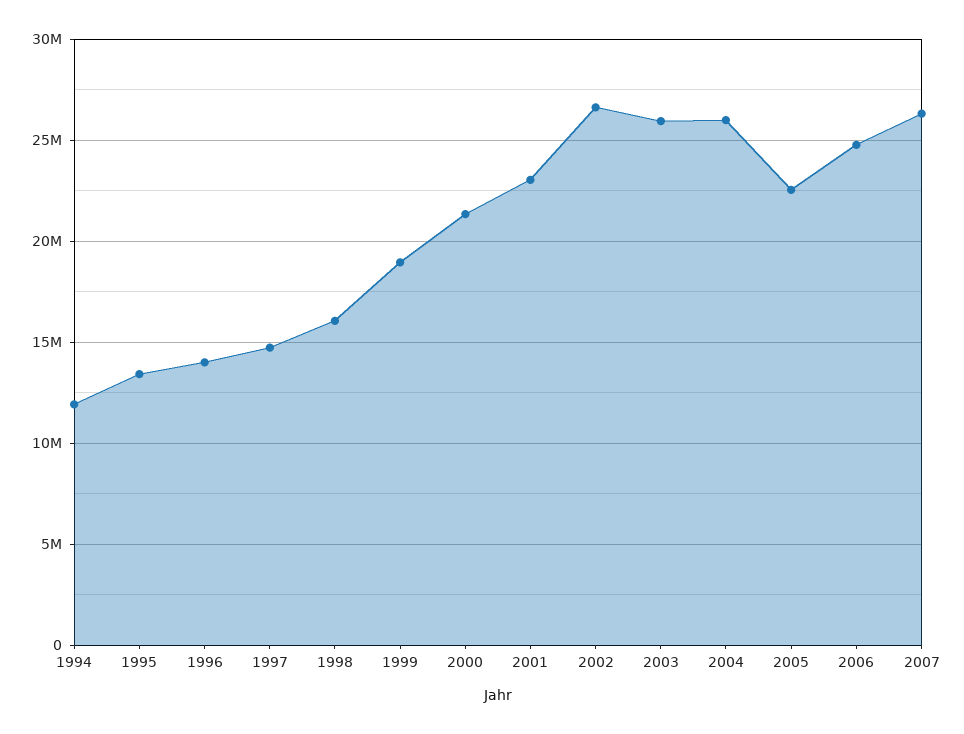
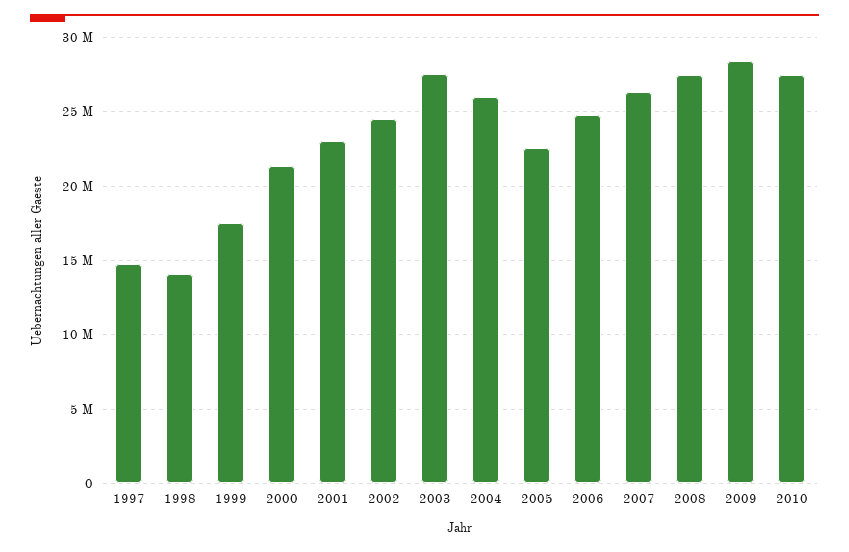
1994: 12000000 -> none
1995: 13500000 -> none
1996: 14000000 -> none
1998: 16000000 -> 14000000
1999: 19000000 -> 17500000
2002: 26500000 -> 24500000
2003: 26000000 -> 27500000
2008: none -> 27500000
2009: none -> 28500000
2010: none -> 27500000

